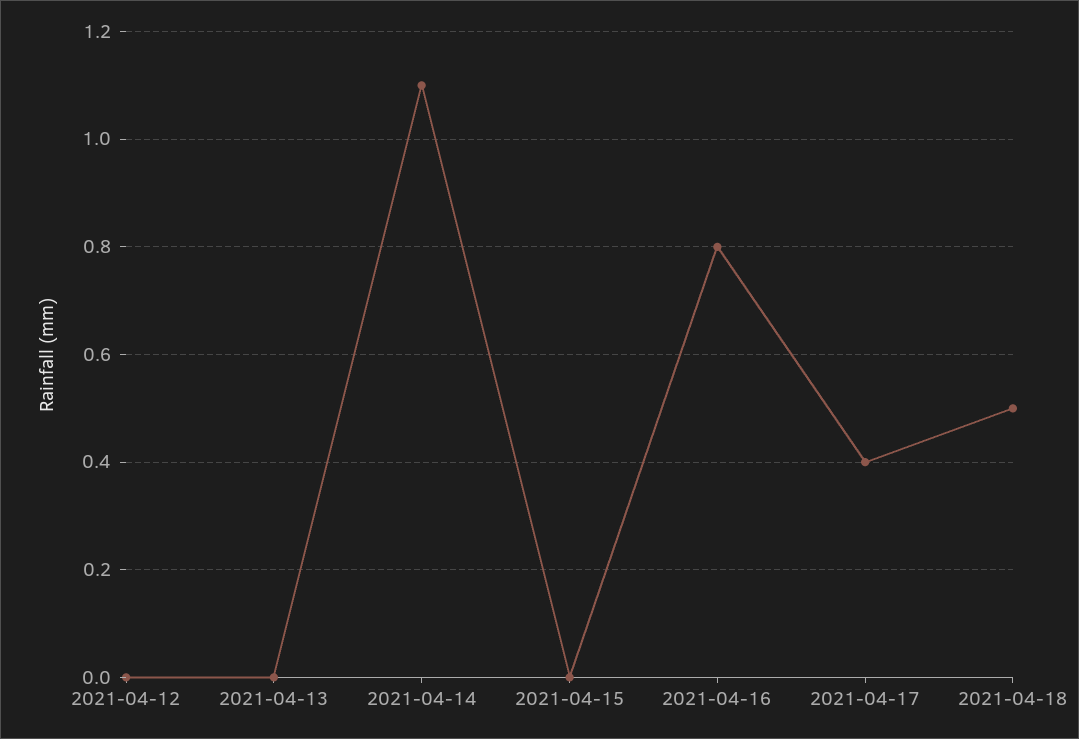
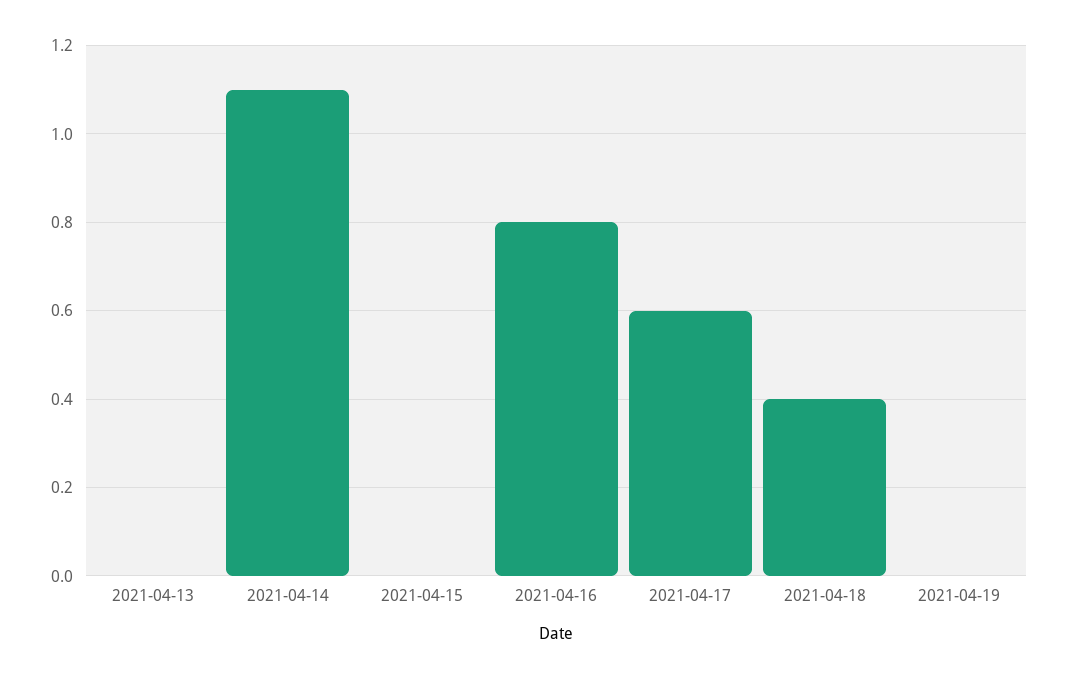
2021-04-12: 0 -> none
2021-04-17: 0.4 -> 0.6
2021-04-18: 0.5 -> 0.4
2021-04-19: none -> 0

